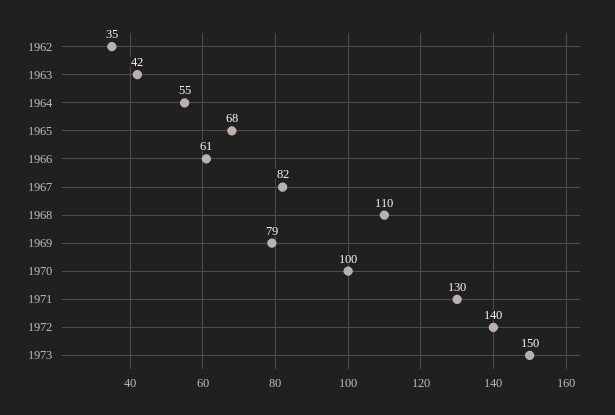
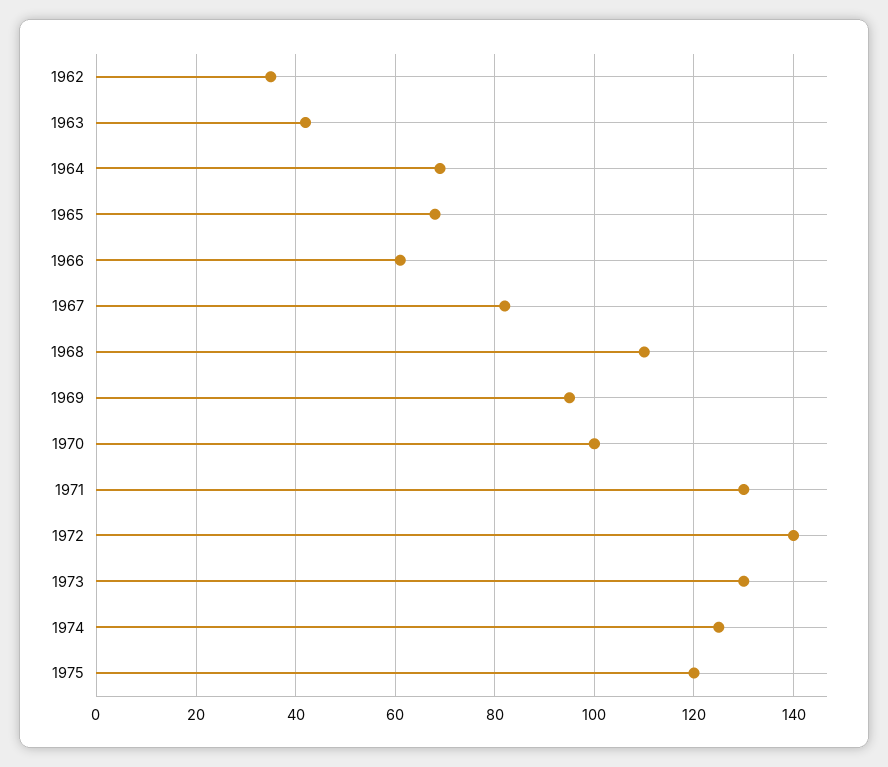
1964: 55 -> 70
1969: 79 -> 95
1973: 150 -> 130
1974: none -> 125
1975: none -> 120

